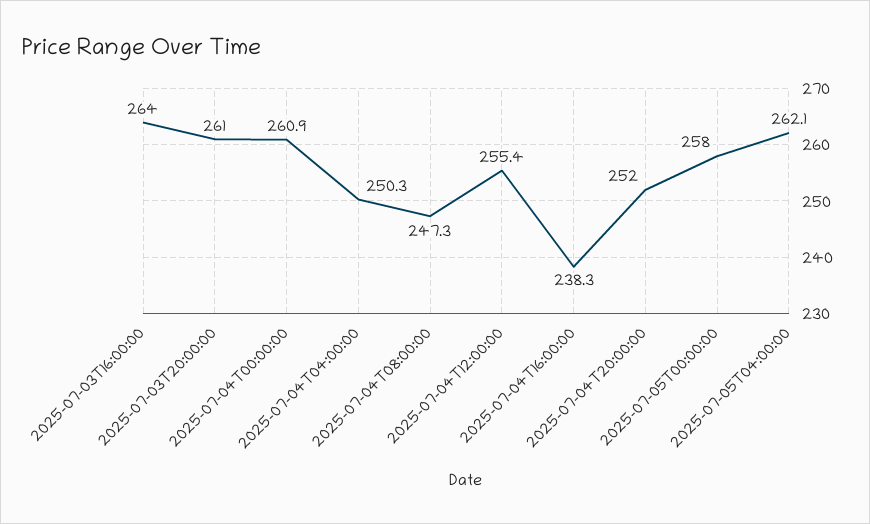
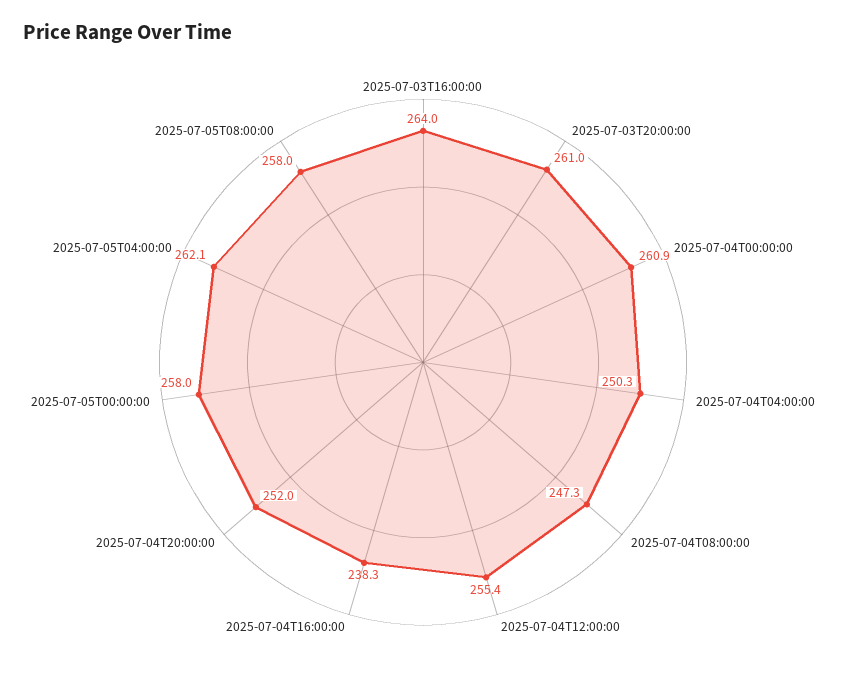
2025-07-05T08:00:00: none -> 258

